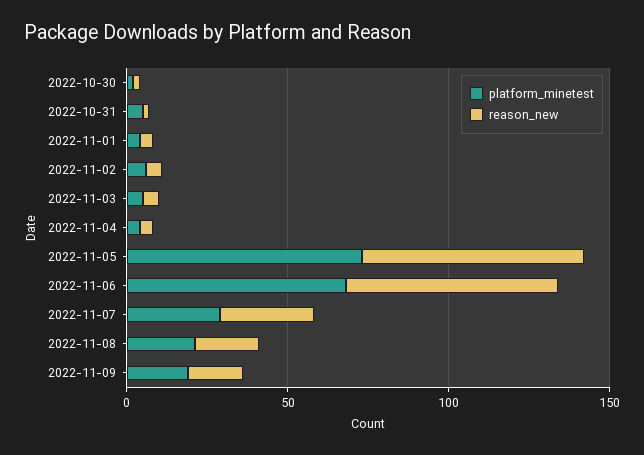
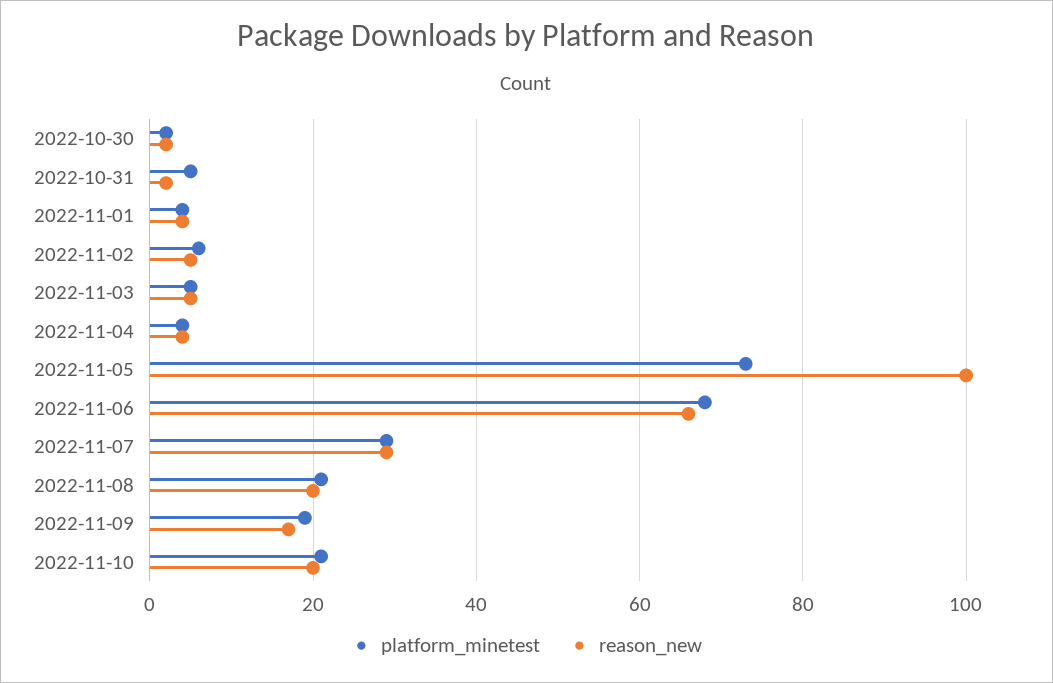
reason_new, 2022-11-05: 70 -> 100
platform_minetest, 2022-11-10: none -> 20
reason_new, 2022-11-10: none -> 20

